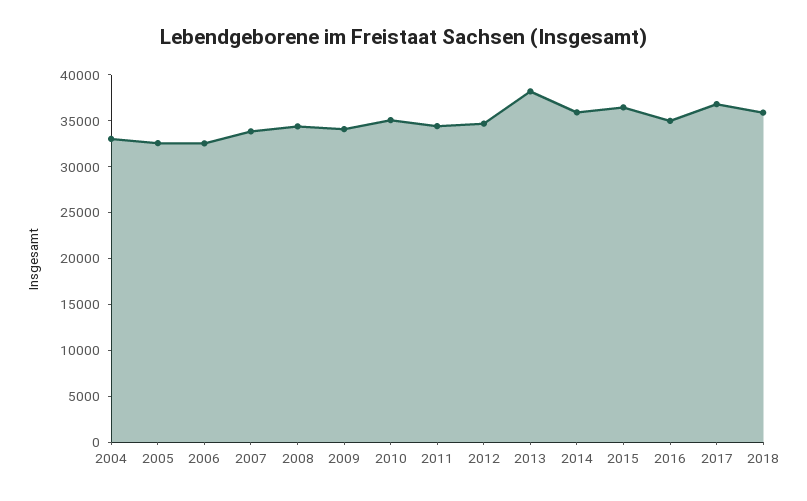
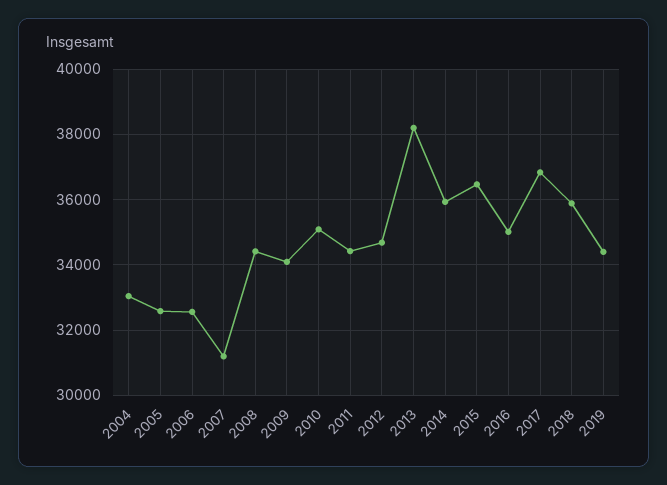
2007: 34000 -> 31200
2019: none -> 34400

